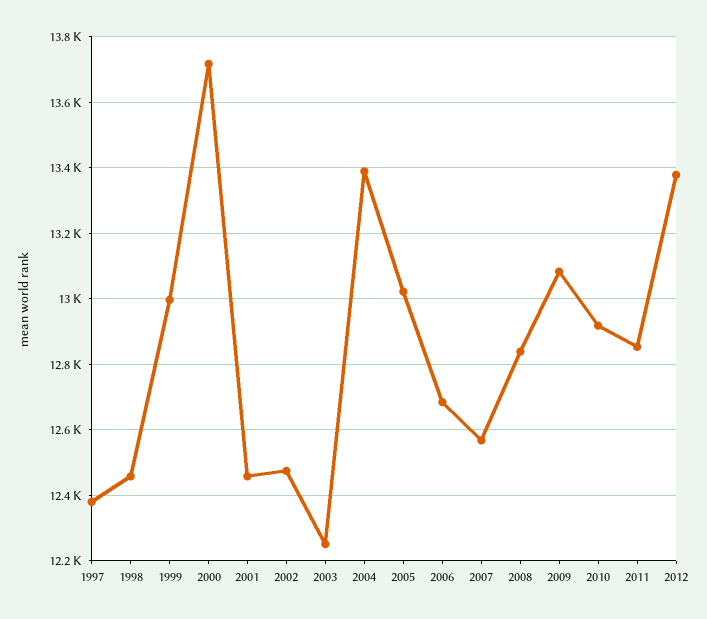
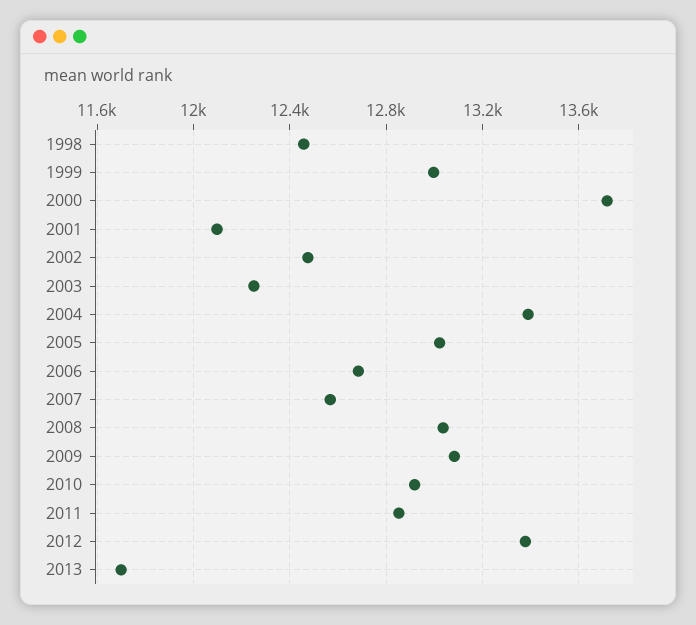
1997: 12380 -> none
2001: 12460 -> 12100
2008: 12840 -> 13050
2013: none -> 11700

